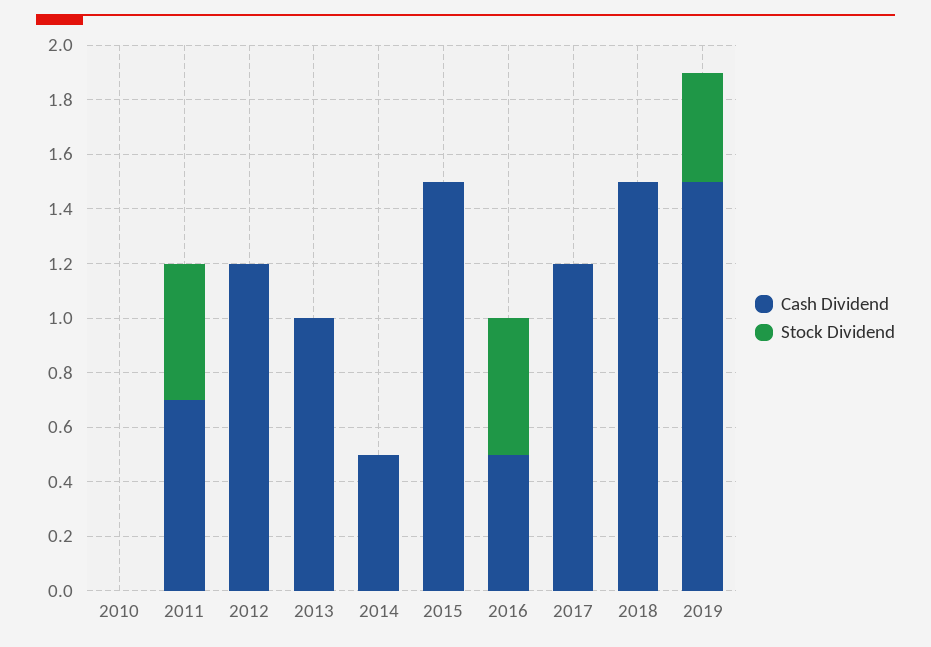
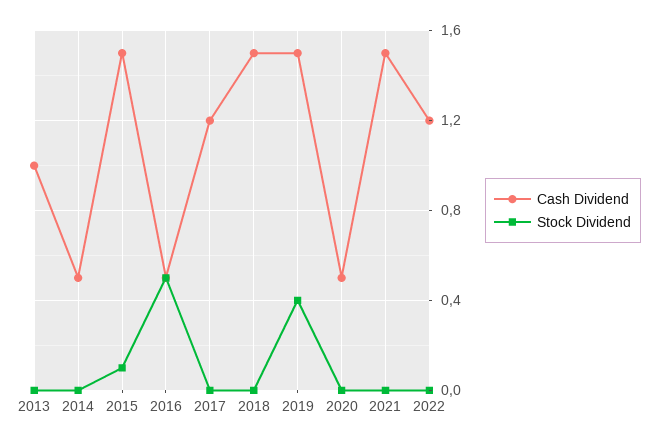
Cash Dividend, 2010: 0 -> none
Stock Dividend, 2010: 0 -> none
Cash Dividend, 2011: 0.7 -> none
Stock Dividend, 2011: 0.5 -> none
Cash Dividend, 2012: 1.2 -> none
Stock Dividend, 2012: 0 -> none
Stock Dividend, 2015: 0 -> 0.1
Cash Dividend, 2020: none -> 0.5
Stock Dividend, 2020: none -> 0
Cash Dividend, 2021: none -> 1.5
Stock Dividend, 2021: none -> 0
Cash Dividend, 2022: none -> 1.2
Stock Dividend, 2022: none -> 0

